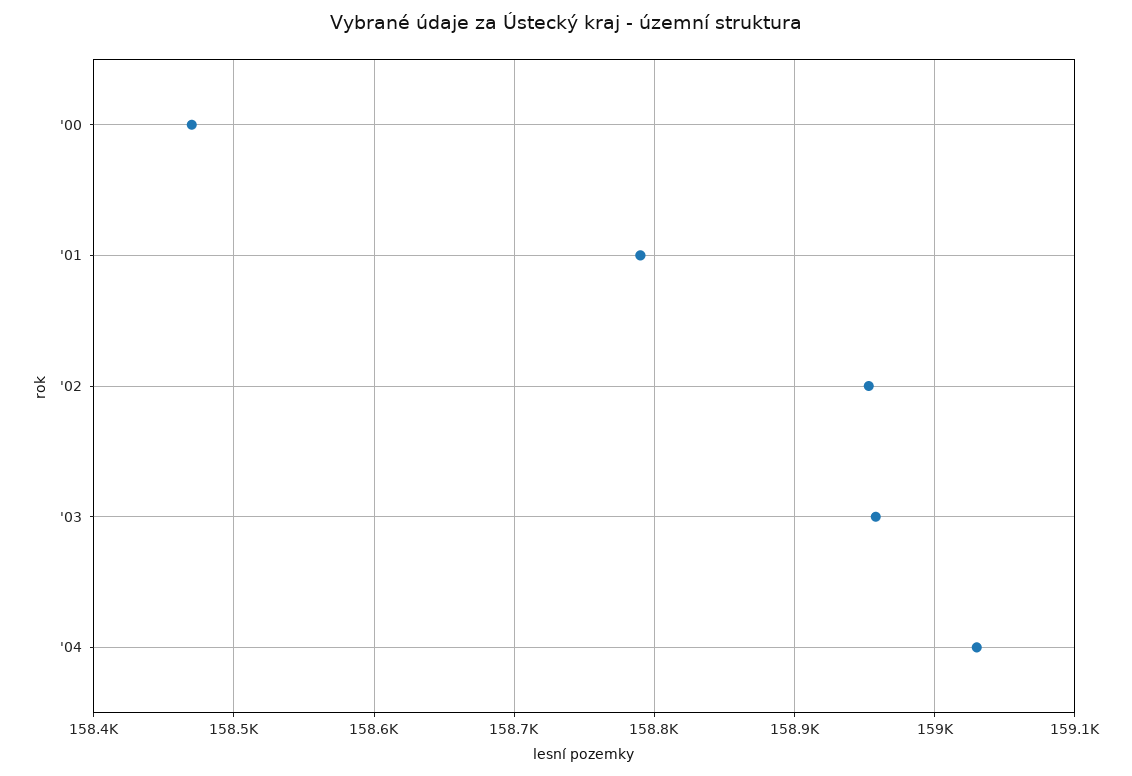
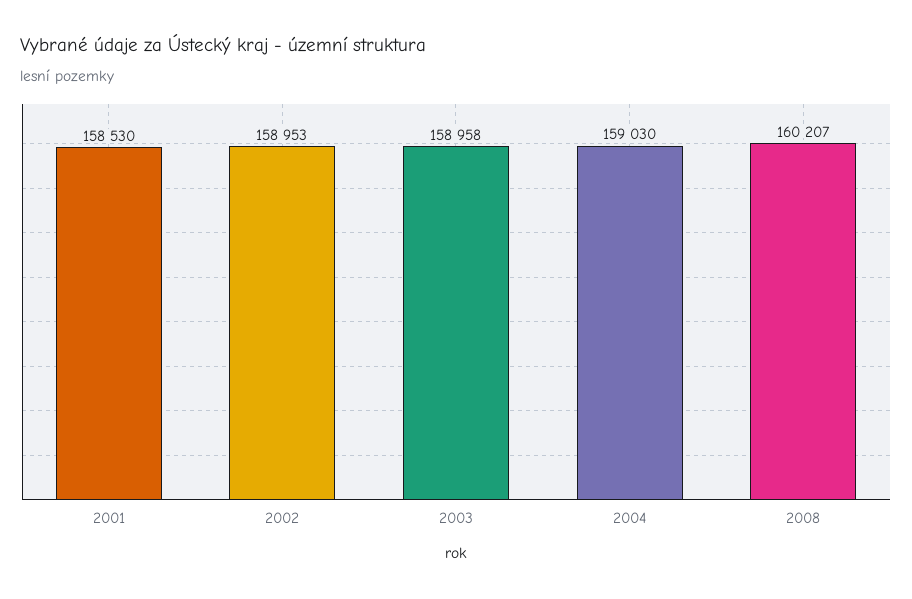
'00: 158470 -> none
'01: 158790 -> 158530
2008: none -> 160207

